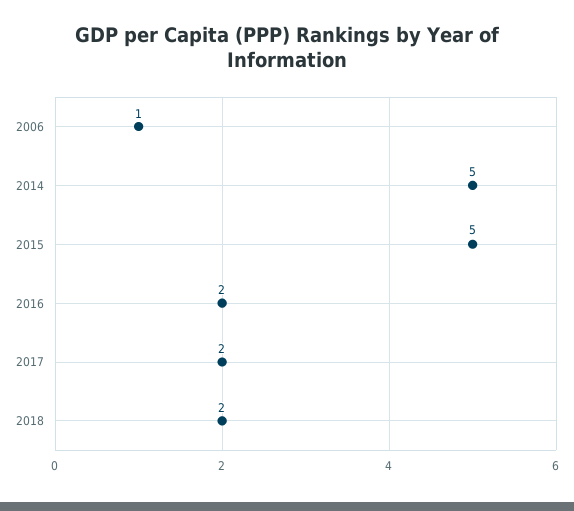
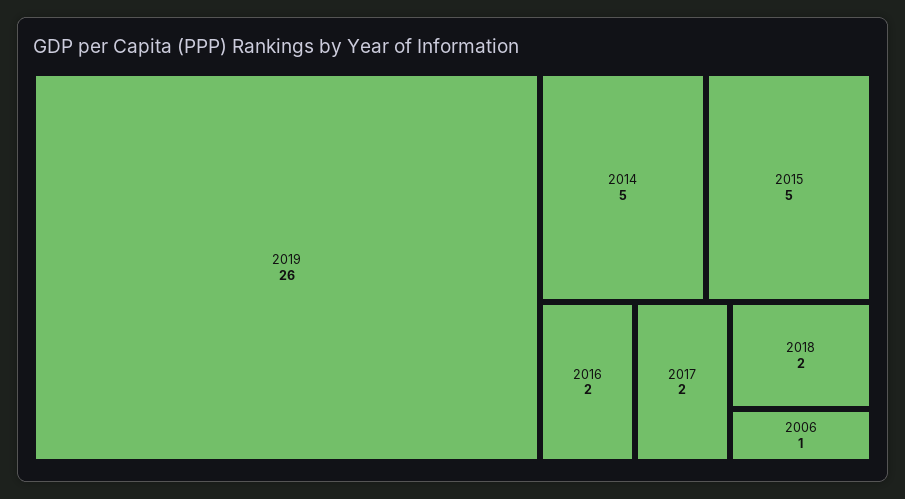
2019: none -> 26

